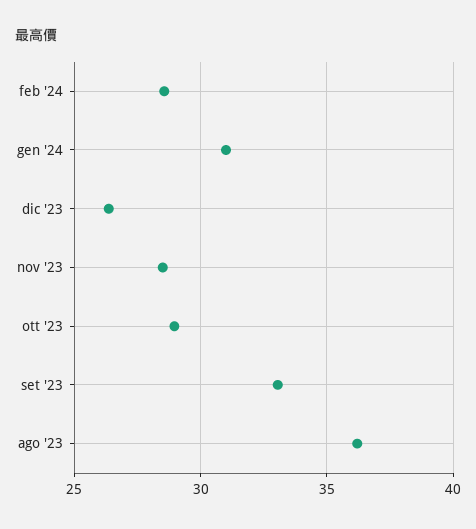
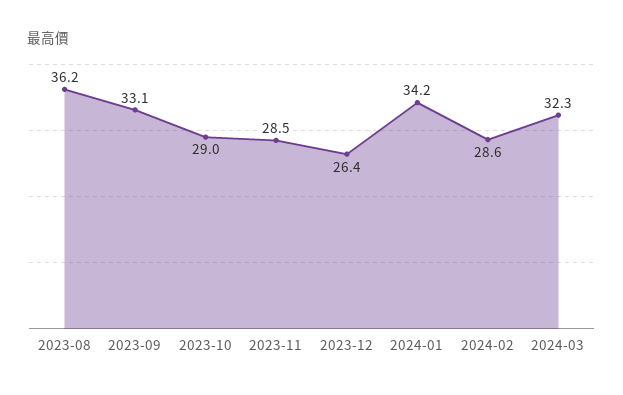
gen '24: 31 -> 34.2
2024-03: none -> 32.3

